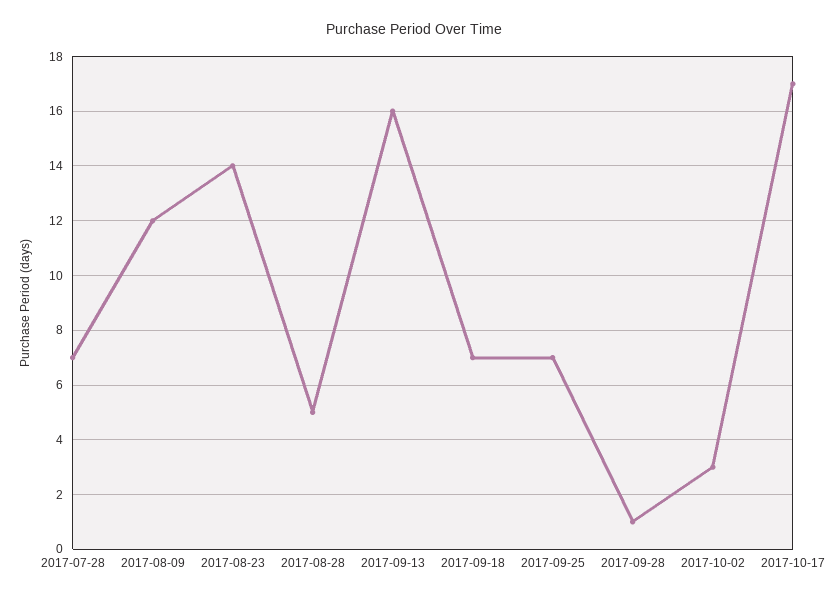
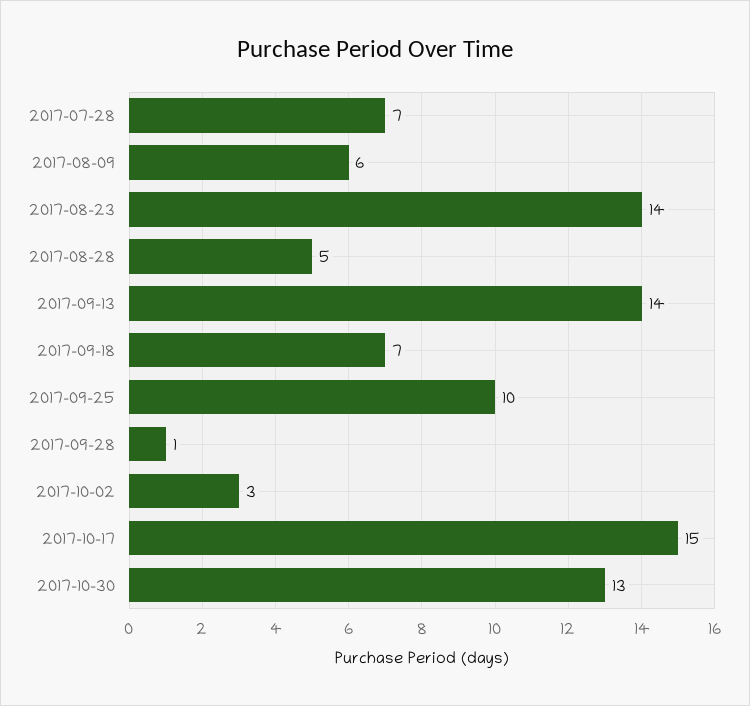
2017-08-09: 12 -> 6
2017-09-13: 16 -> 14
2017-09-25: 7 -> 10
2017-10-17: 17 -> 15
2017-10-30: none -> 13

